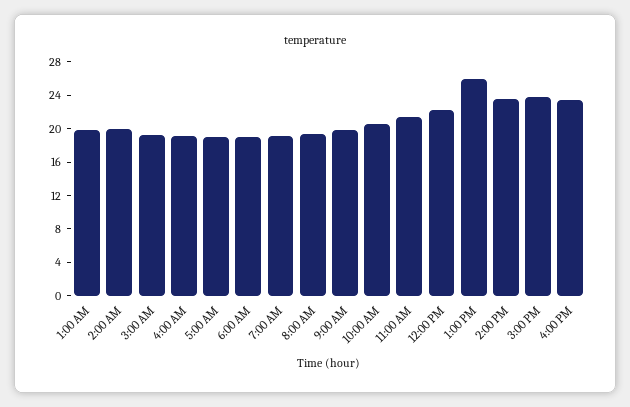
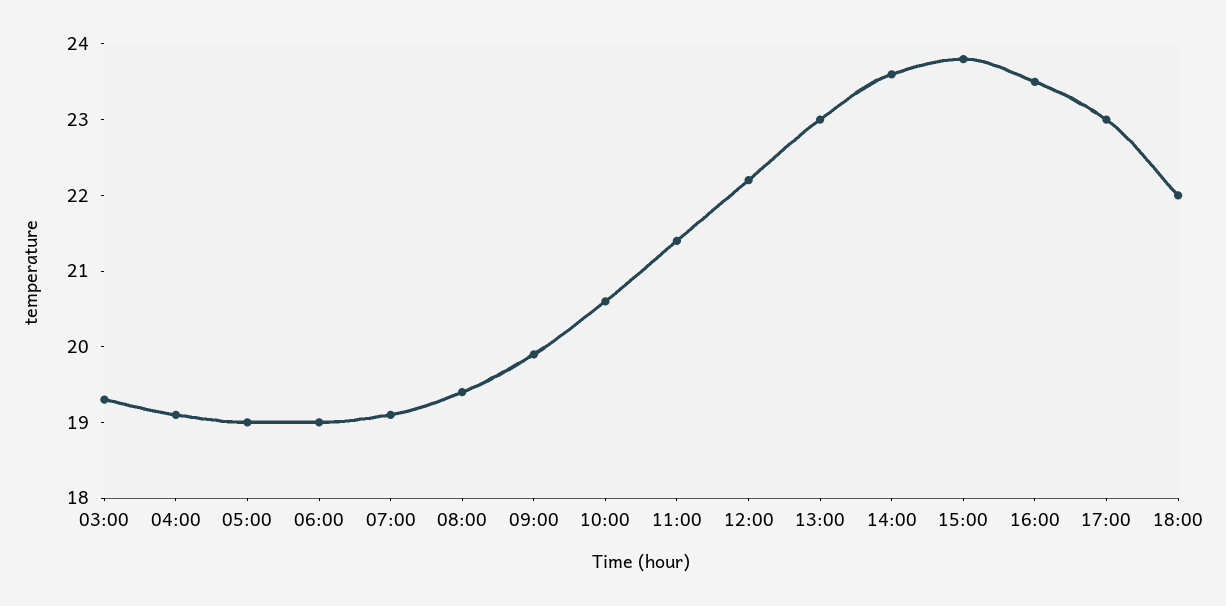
1:00 AM: 20 -> none
2:00 AM: 20 -> none
1:00 PM: 26 -> 23
17:00: none -> 23
18:00: none -> 22

